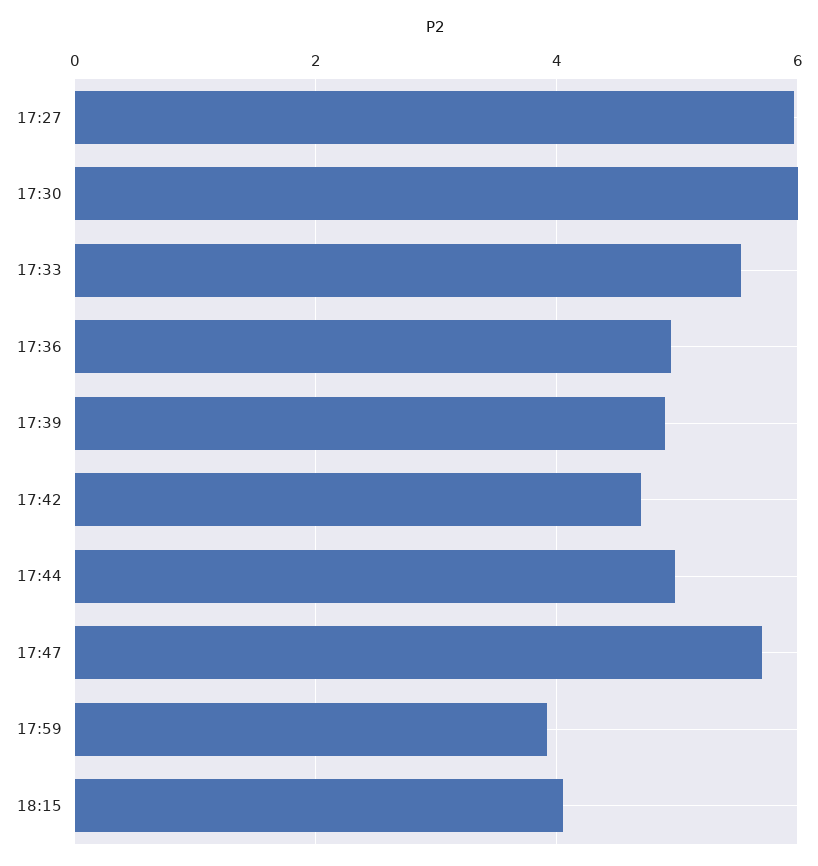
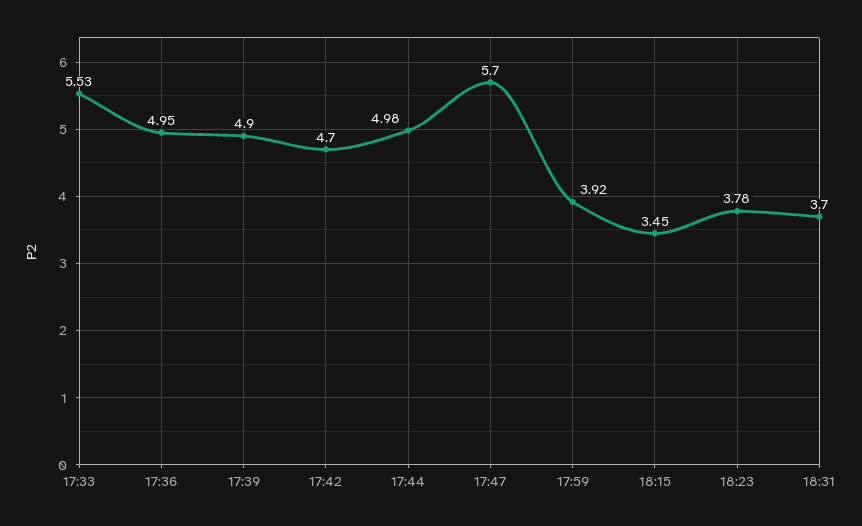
17:27: 6 -> none
17:30: 6 -> none
18:15: 4 -> 3.45
18:23: none -> 3.78
18:31: none -> 3.7

